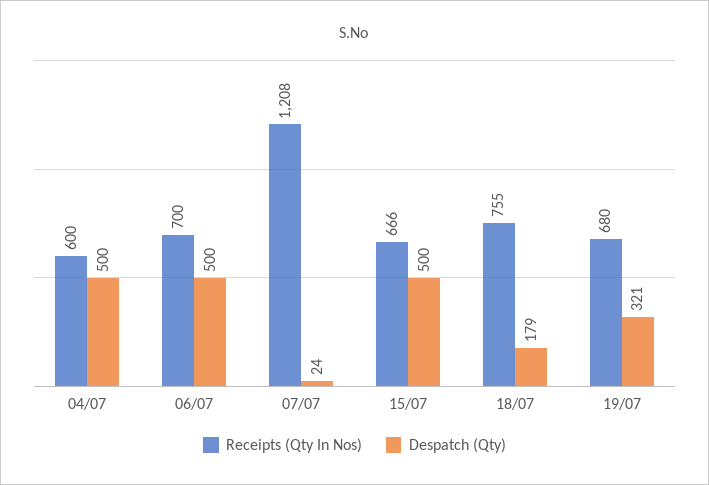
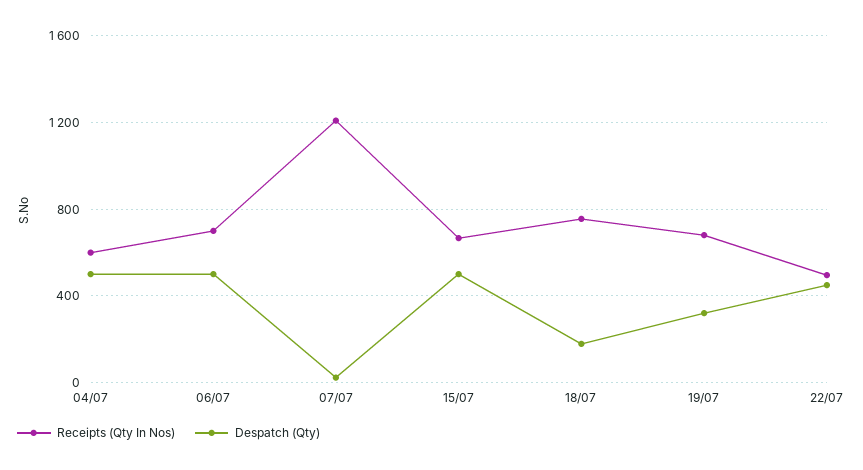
Receipts (Qty In Nos), 22/07: none -> 500
Despatch (Qty), 22/07: none -> 450

